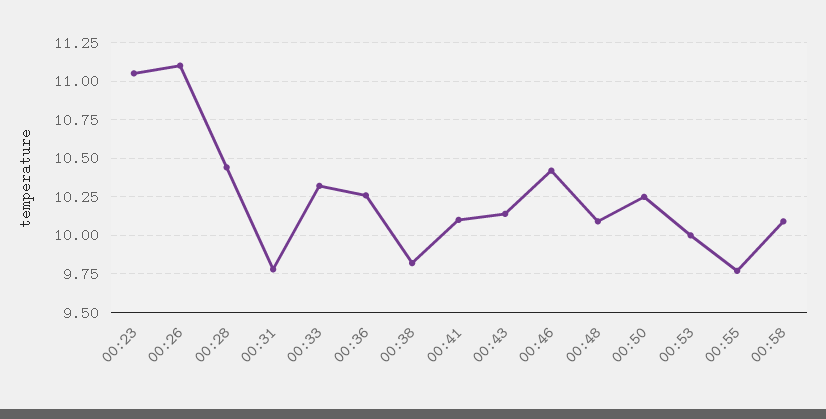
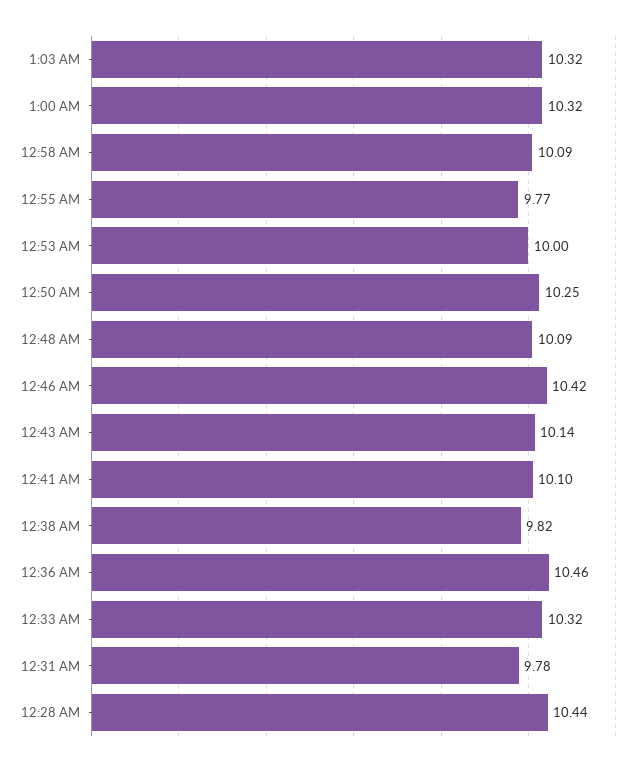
00:23: 11.05 -> none
00:26: 11.1 -> none
00:36: 10.25 -> 10.46
1:03 AM: none -> 10.32
1:00 AM: none -> 10.32

